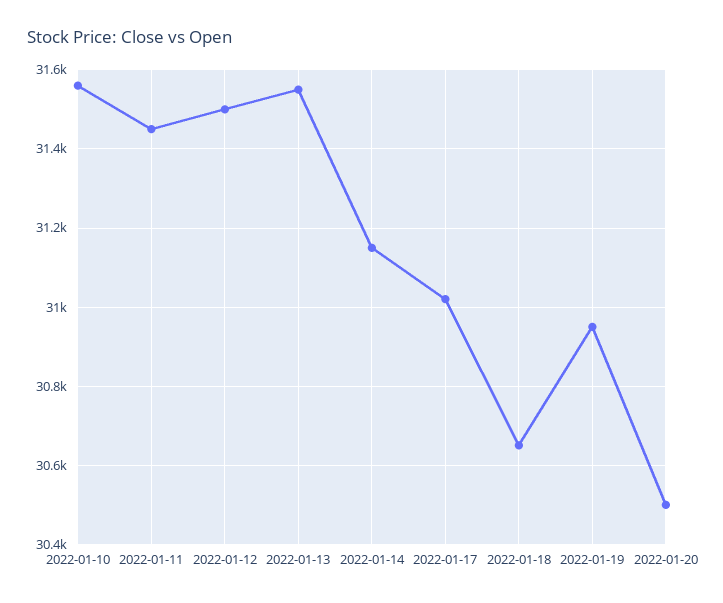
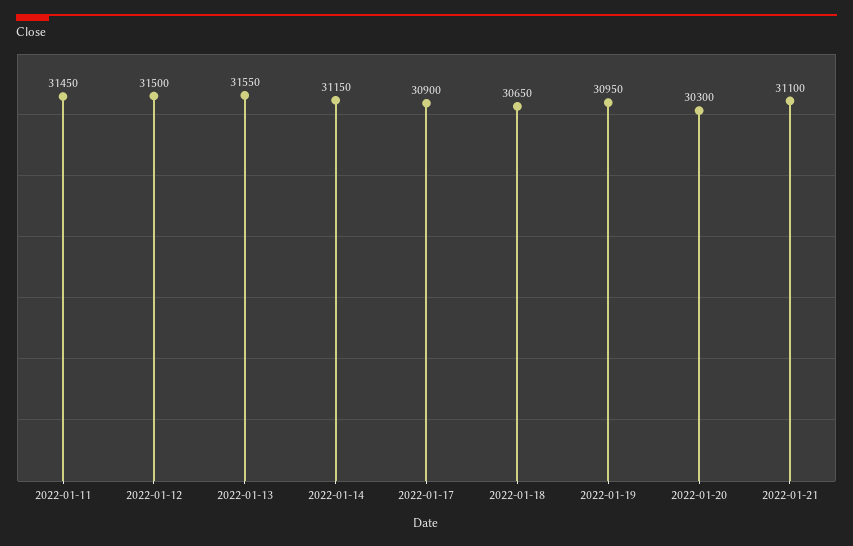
2022-01-10: 31560 -> none
2022-01-17: 31020 -> 30900
2022-01-20: 30500 -> 30300
2022-01-21: none -> 31100

